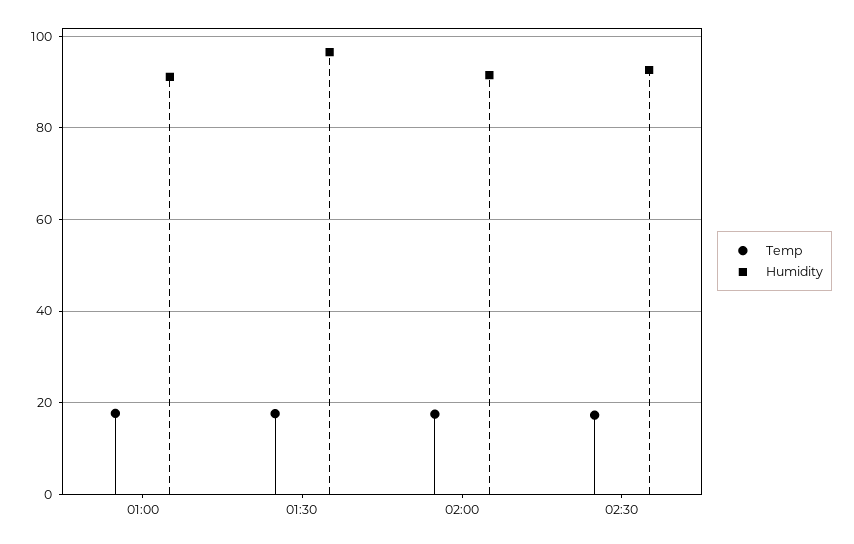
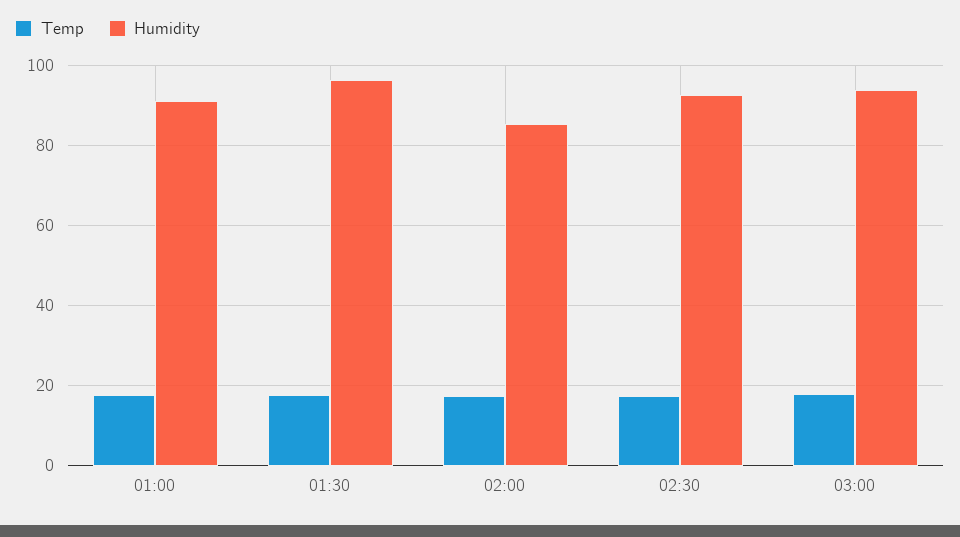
Humidity, 02:00: 92 -> 86
Temp, 03:00: none -> 18
Humidity, 03:00: none -> 94

